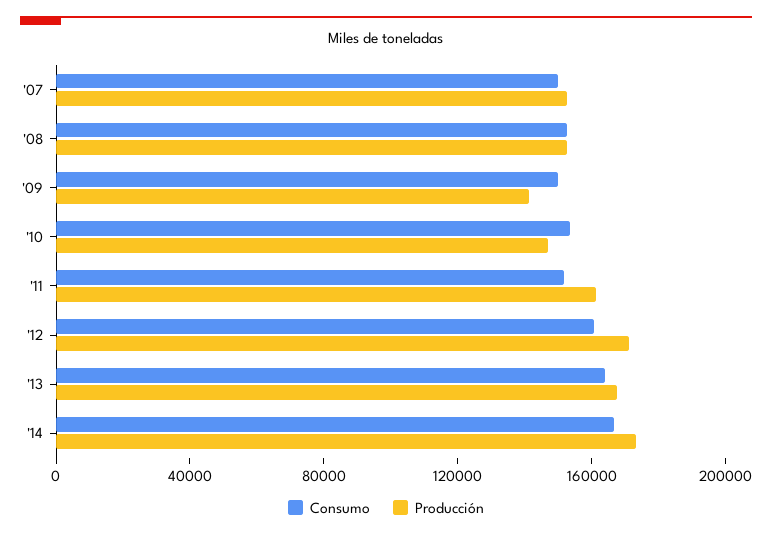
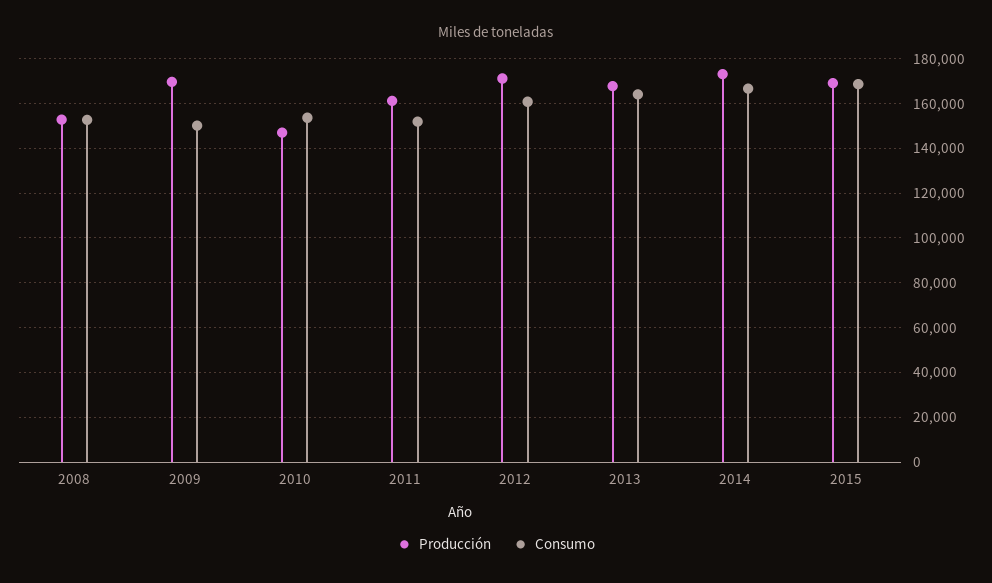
Consumo, '07: 150000 -> none
Producción, '07: 150000 -> none
Producción, '09: 140000 -> 170000
Producción, 2015: none -> 170000
Consumo, 2015: none -> 170000

